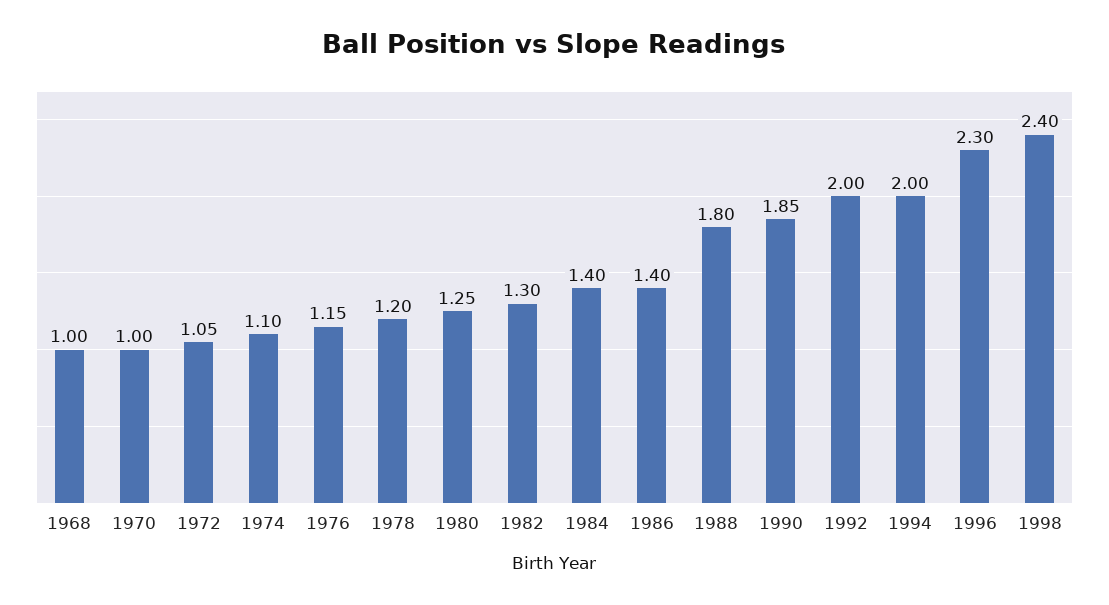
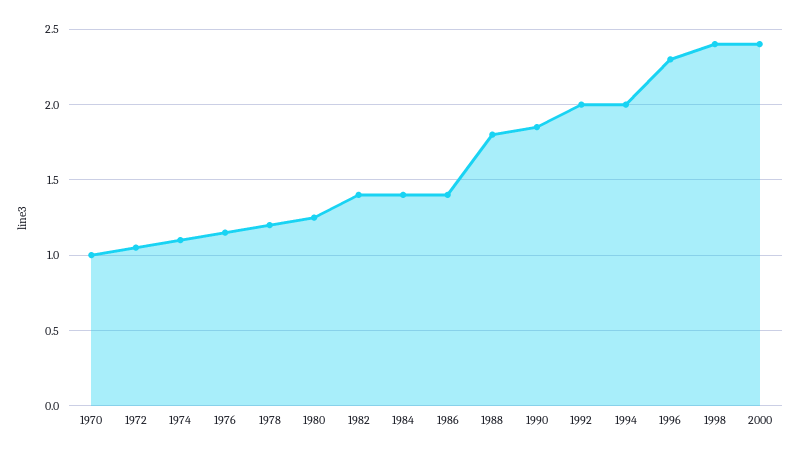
1968: 1 -> none
1982: 1.3 -> 1.4
2000: none -> 2.4

